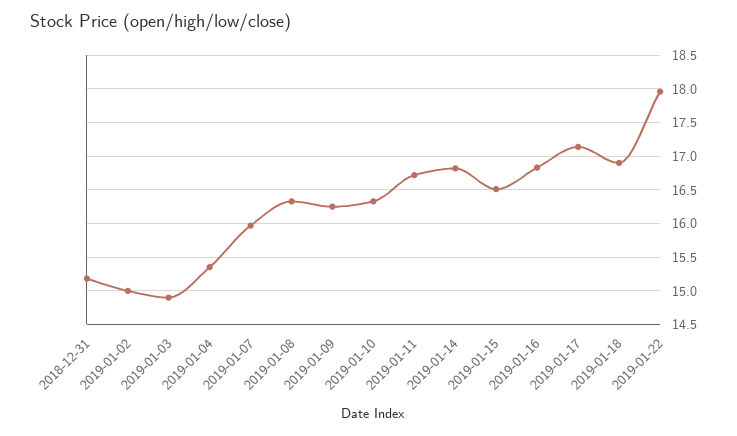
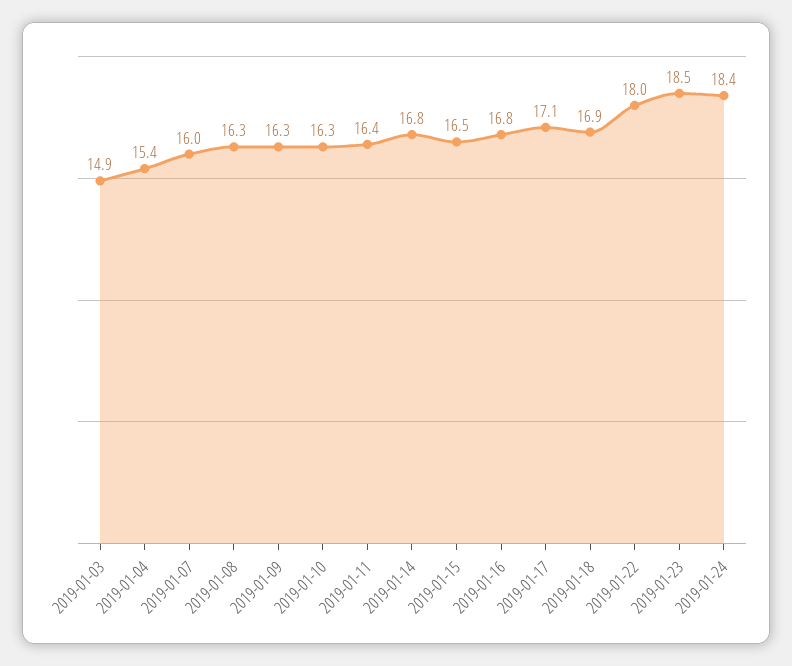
2018-12-31: 15.2 -> none
2019-01-02: 15 -> none
2019-01-11: 16.7 -> 16.4
2019-01-23: none -> 18.5
2019-01-24: none -> 18.4

